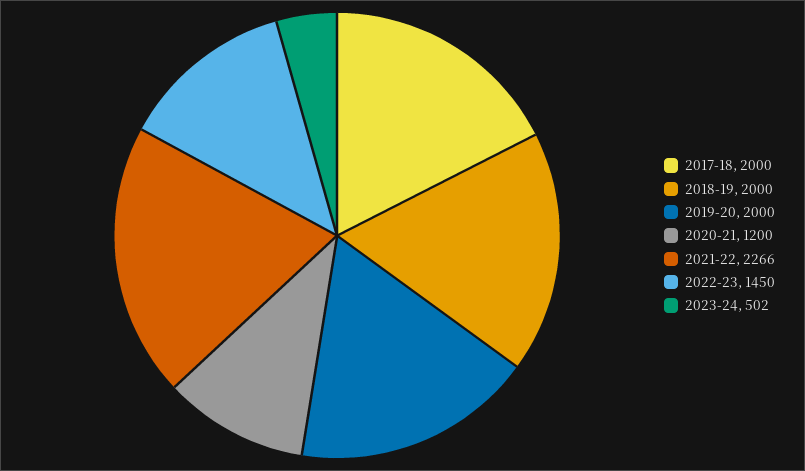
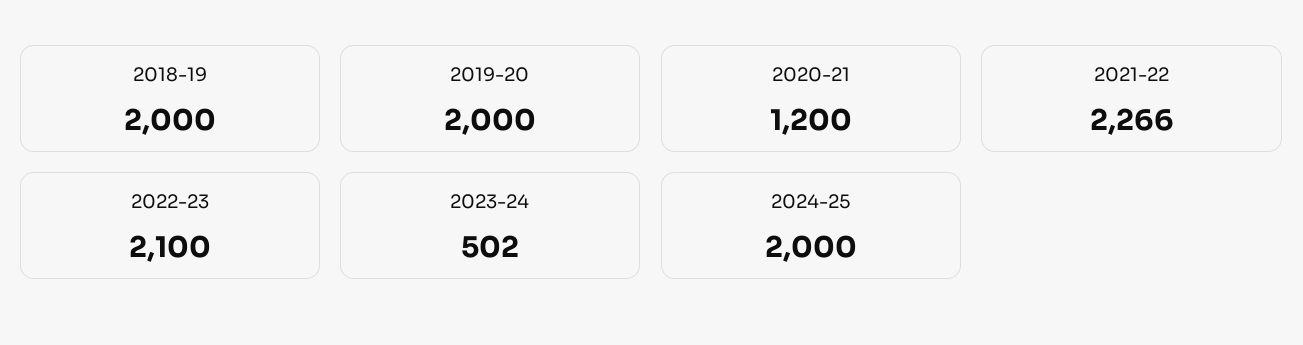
2017-18: 2000 -> none
2022-23: 1450 -> 2100
2024-25: none -> 2000

